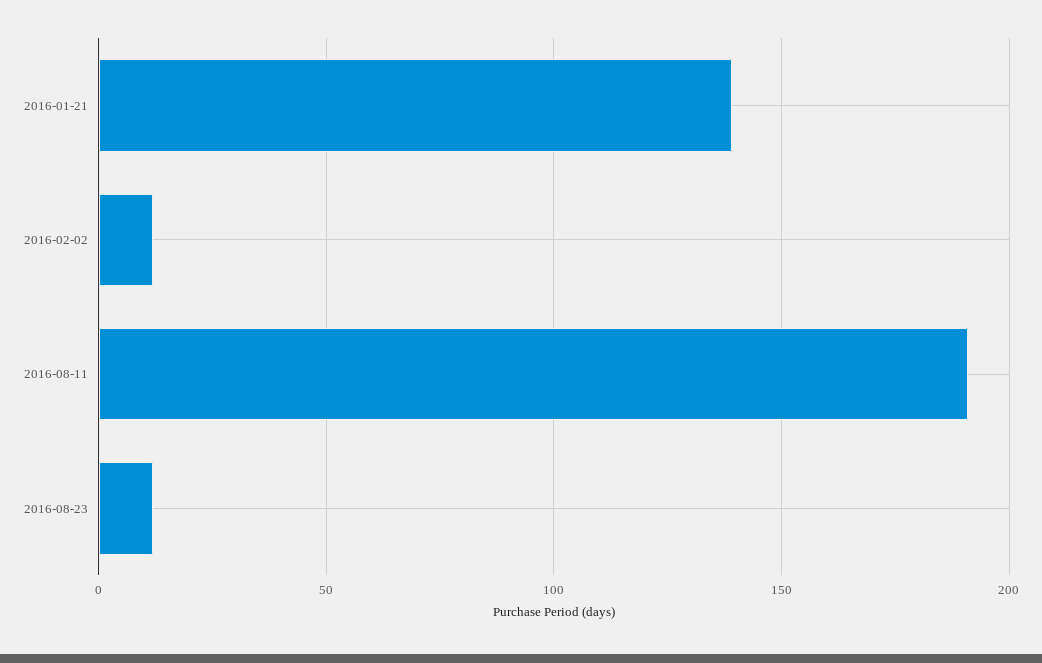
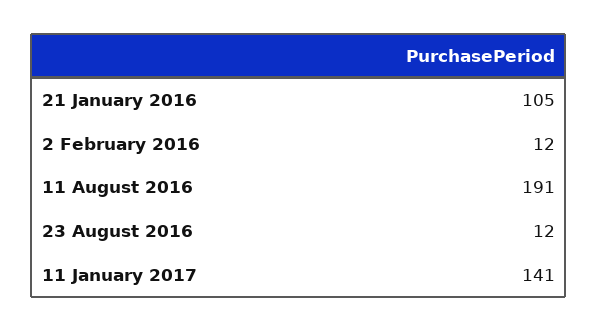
2016-01-21: 140 -> 105
11 January 2017: none -> 141

